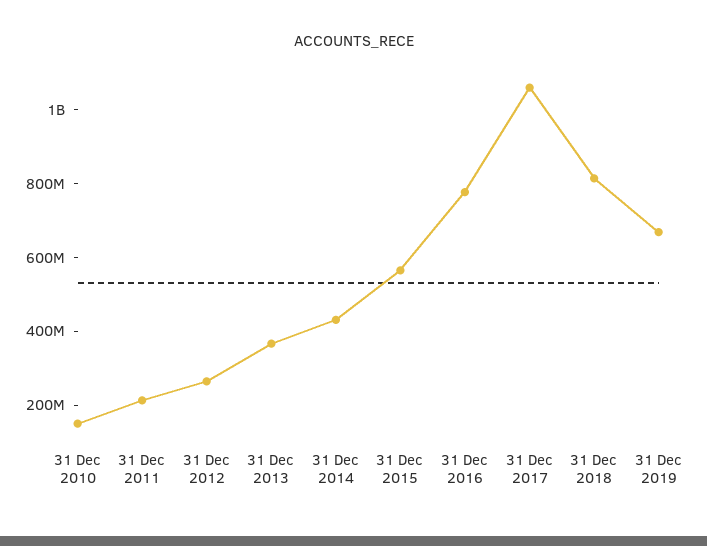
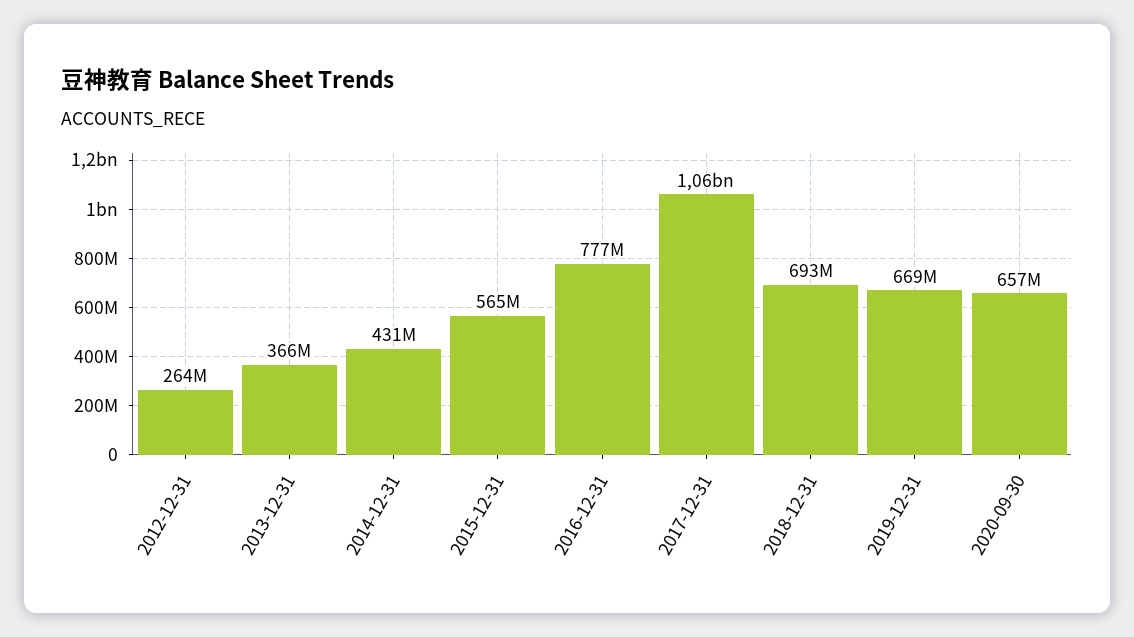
31 Dec 2010: 150000000 -> none
31 Dec 2011: 200000000 -> none
31 Dec 2018: 800000000 -> 693000000
2020-09-30: none -> 657000000

